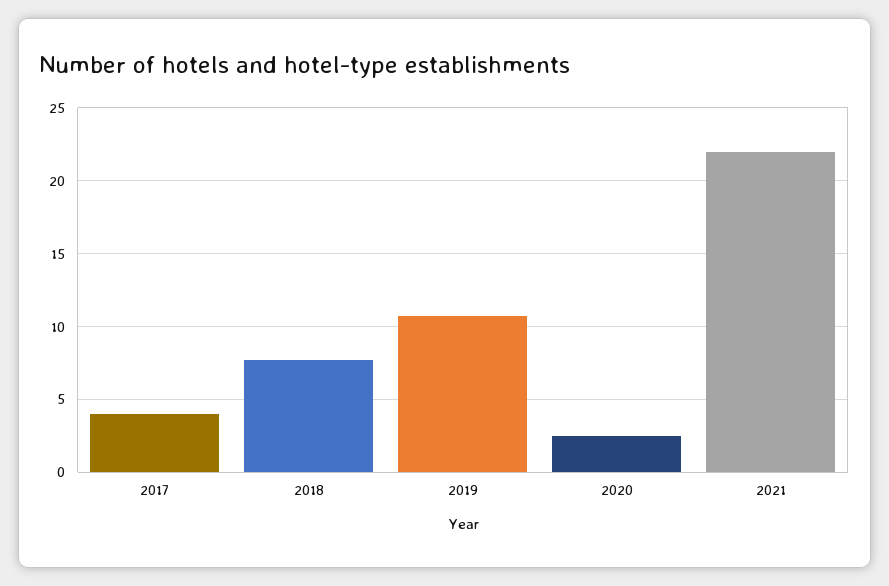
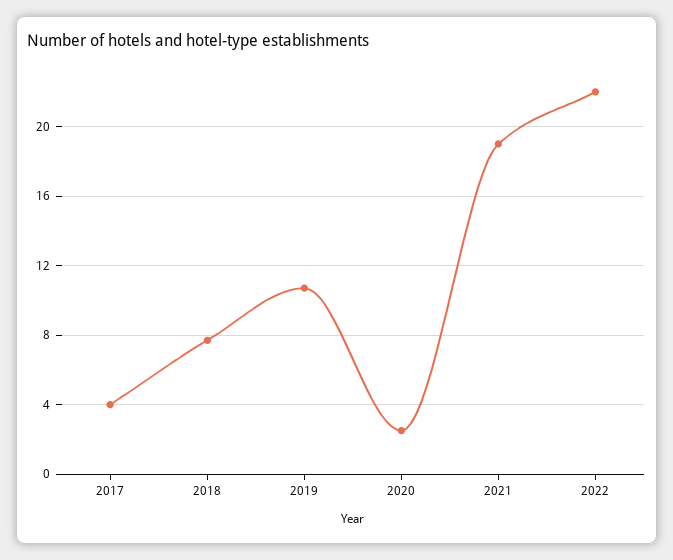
2021: 22 -> 19
2022: none -> 22

